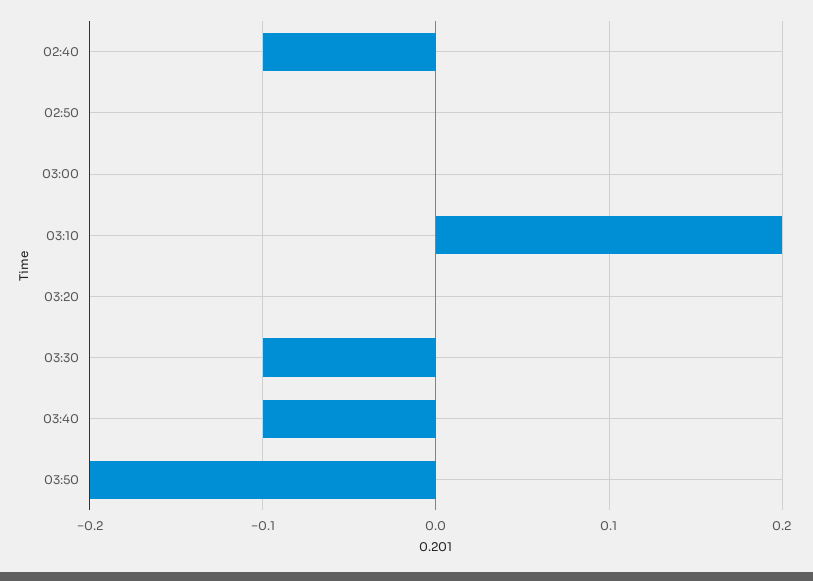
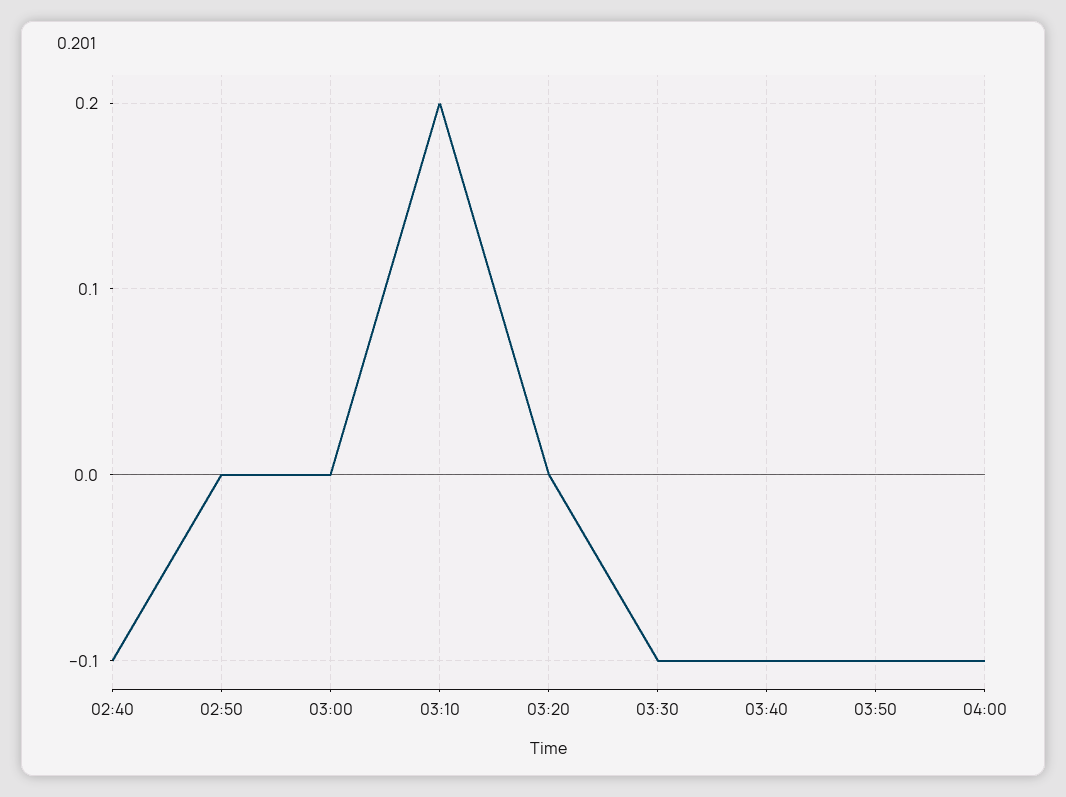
03:50: -0.2 -> -0.1
04:00: none -> -0.1

